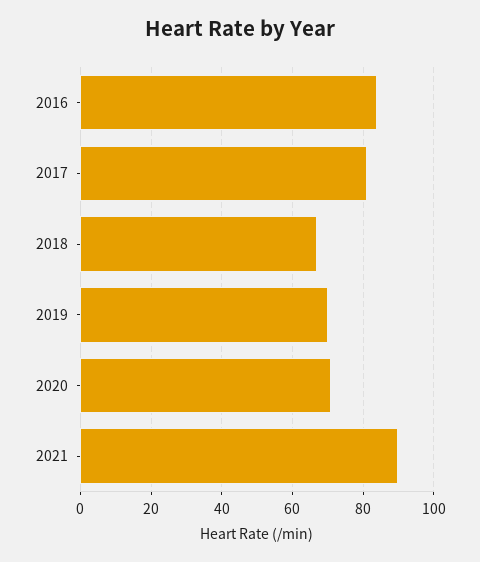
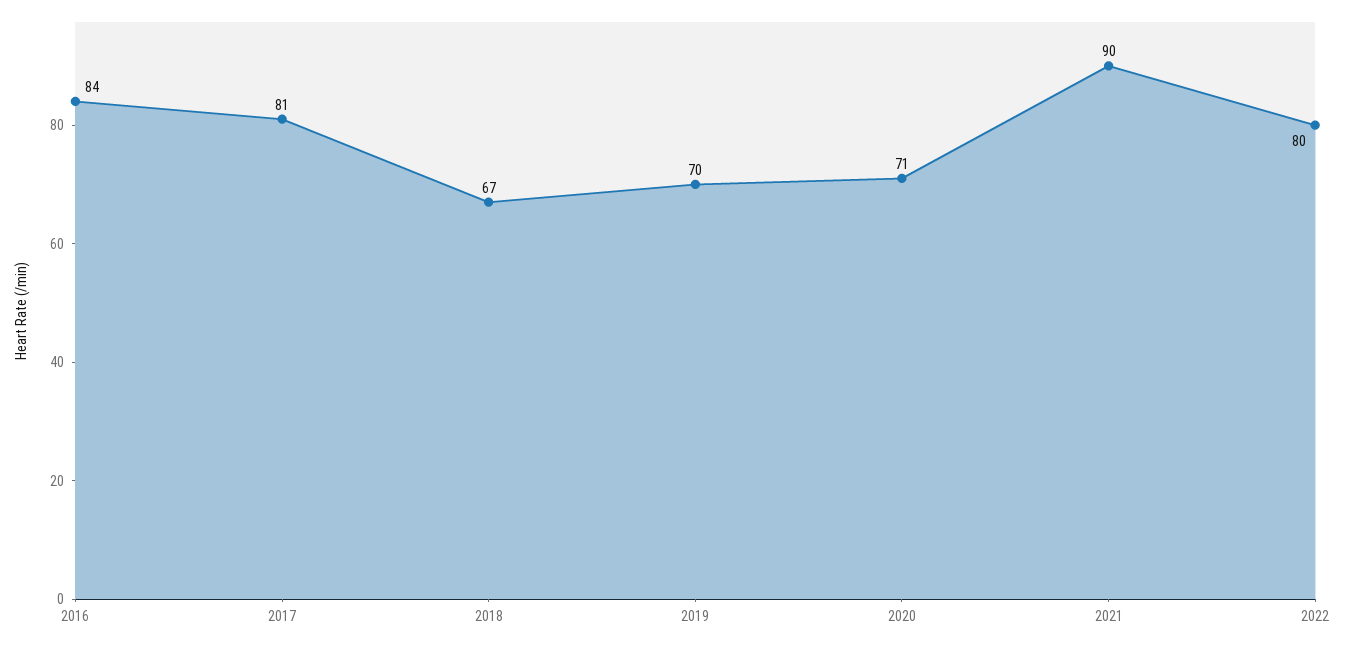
2022: none -> 80

